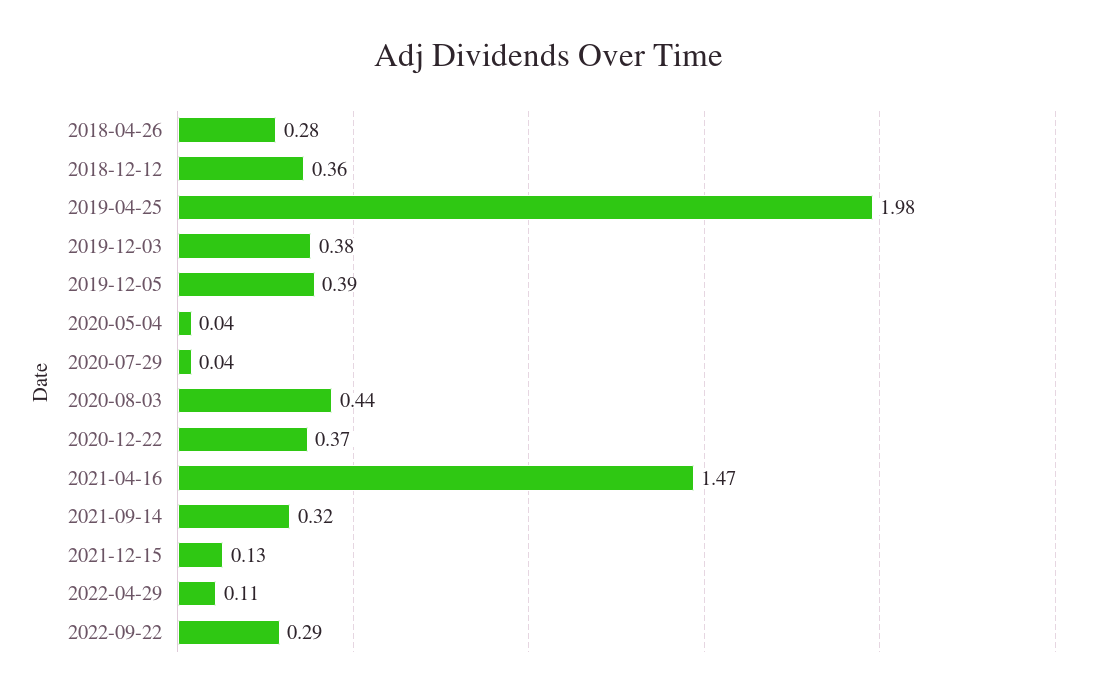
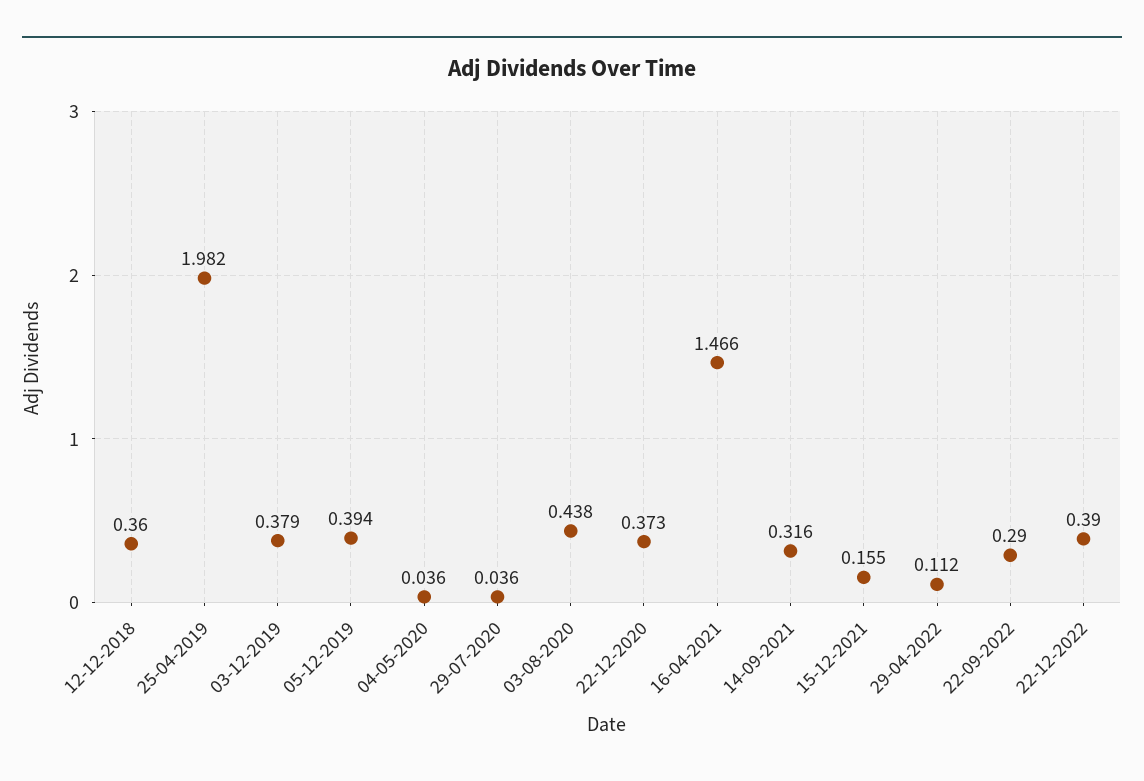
2018-04-26: 0.28 -> none
2021-12-15: 0.13 -> 0.155
22-12-2022: none -> 0.39

